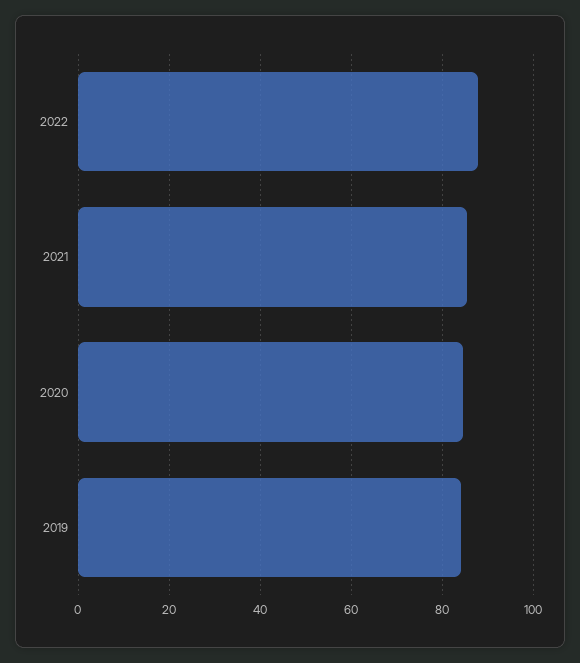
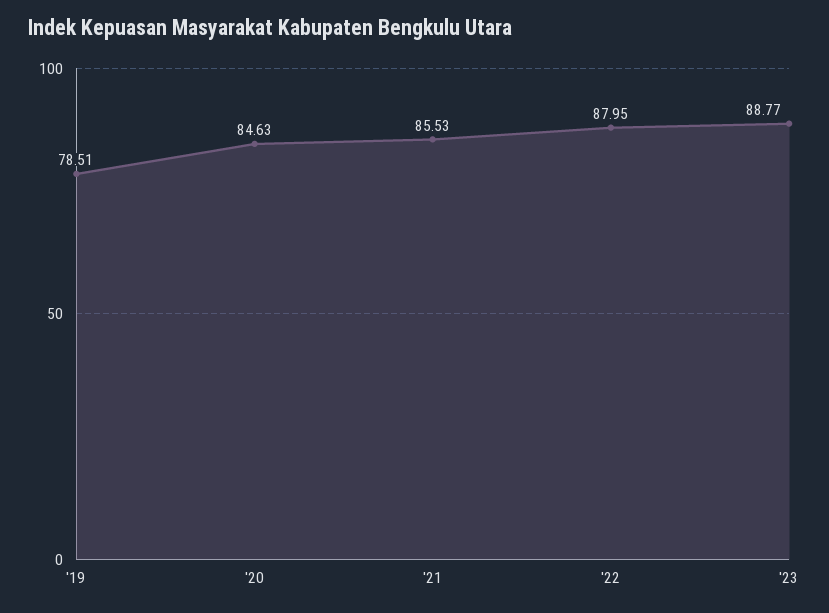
2019: 84 -> 78.51
'23: none -> 88.77

